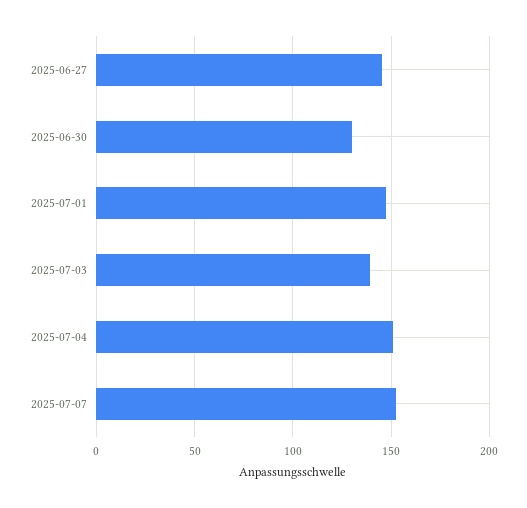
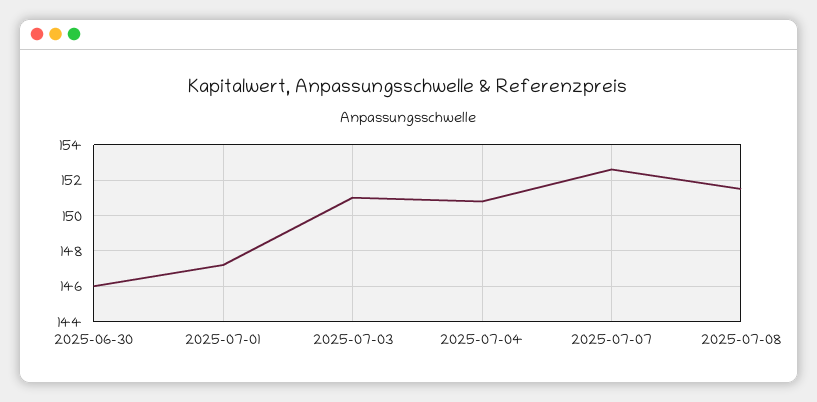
2025-06-27: 145 -> none
2025-06-30: 130 -> 146
2025-07-03: 140 -> 151
2025-07-08: none -> 151.5

